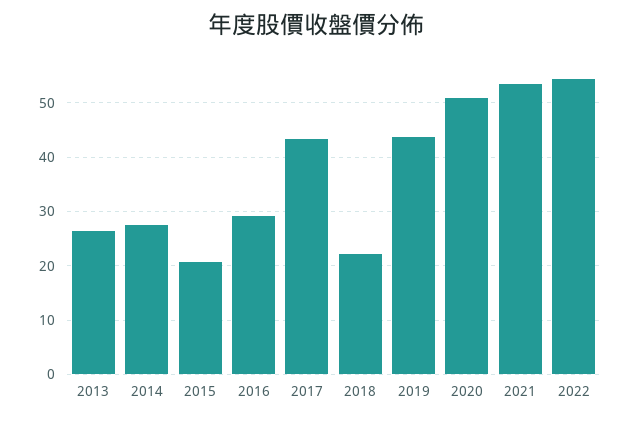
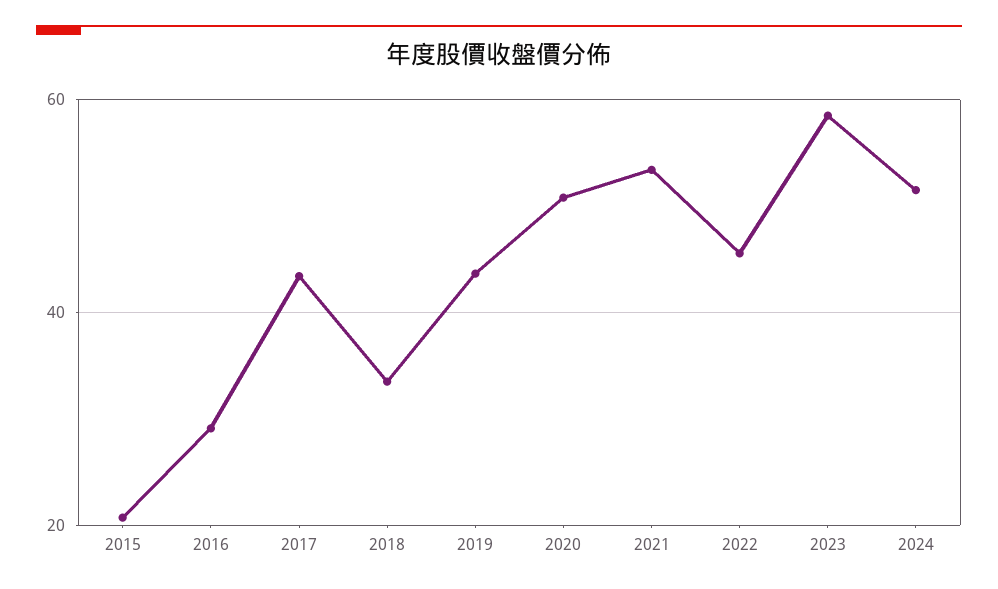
2013: 26 -> none
2014: 28 -> none
2018: 22 -> 34
2022: 54 -> 46
2023: none -> 58
2024: none -> 52

